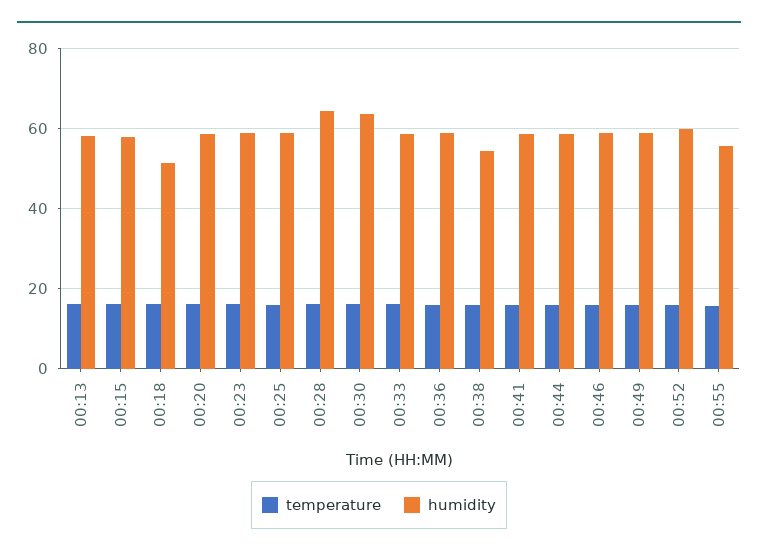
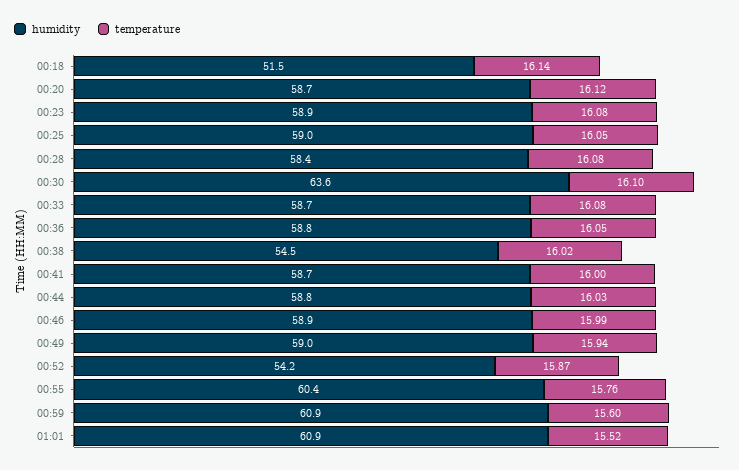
temperature, 00:13: 16 -> none
humidity, 00:13: 58 -> none
temperature, 00:15: 16 -> none
humidity, 00:15: 58 -> none
humidity, 00:28: 64 -> 58.4
humidity, 00:52: 60 -> 54.2
humidity, 00:55: 56 -> 60.4
humidity, 00:59: none -> 60.9
temperature, 00:59: none -> 15.6
humidity, 01:01: none -> 60.9
temperature, 01:01: none -> 15.52

